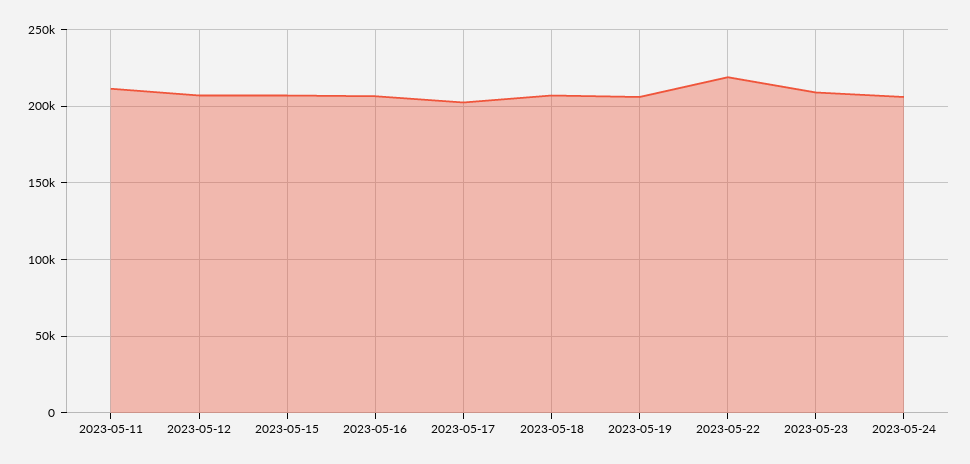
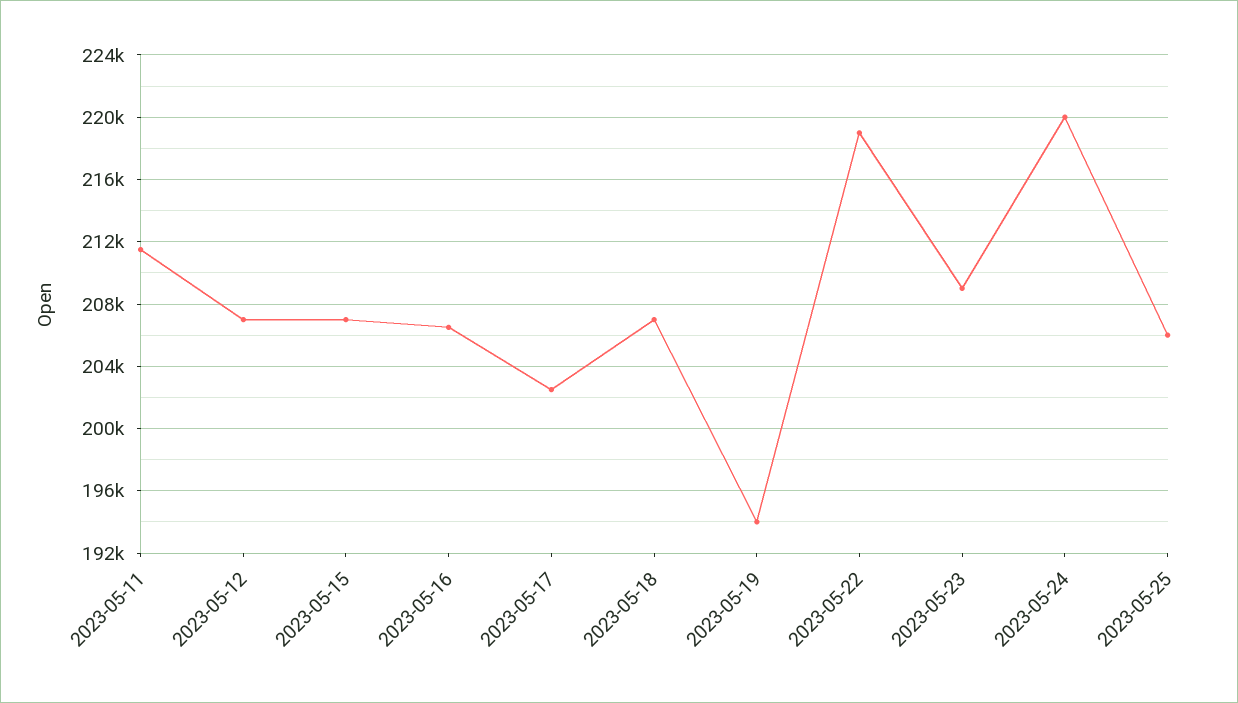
2023-05-19: 205000 -> 194000
2023-05-24: 205000 -> 220000
2023-05-25: none -> 206000

